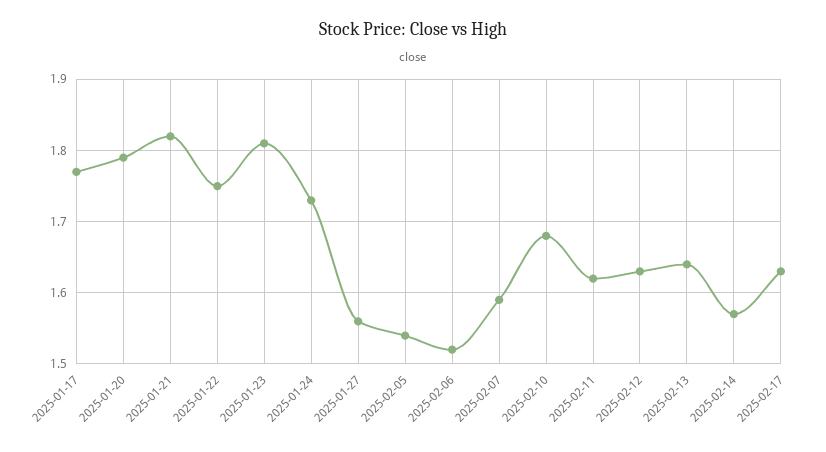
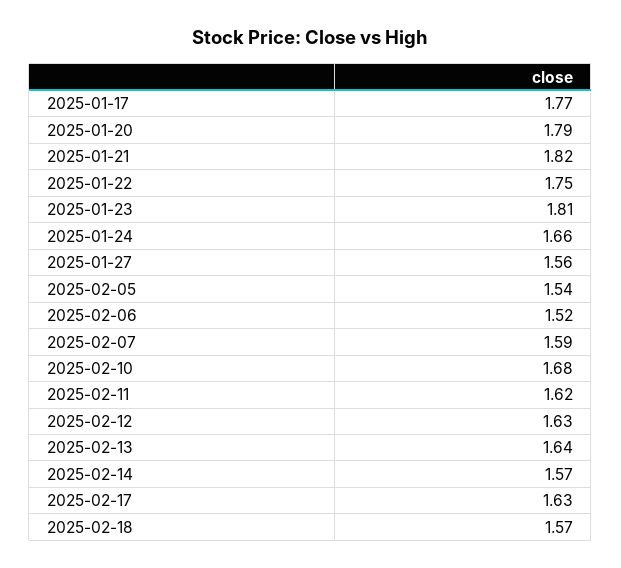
2025-01-24: 1.73 -> 1.66
2025-02-18: none -> 1.57

